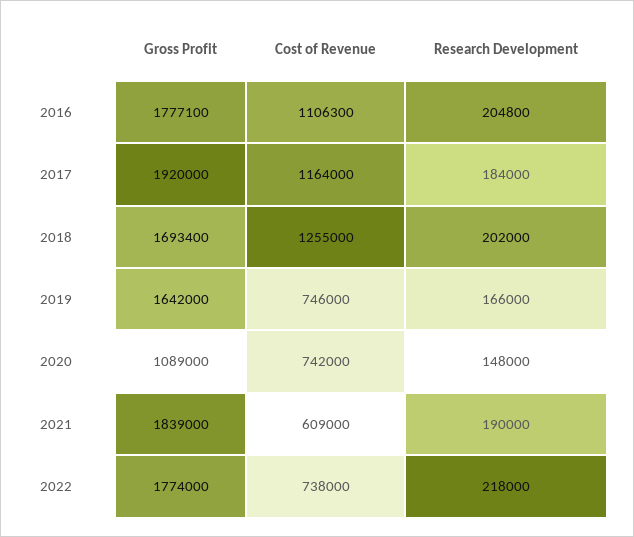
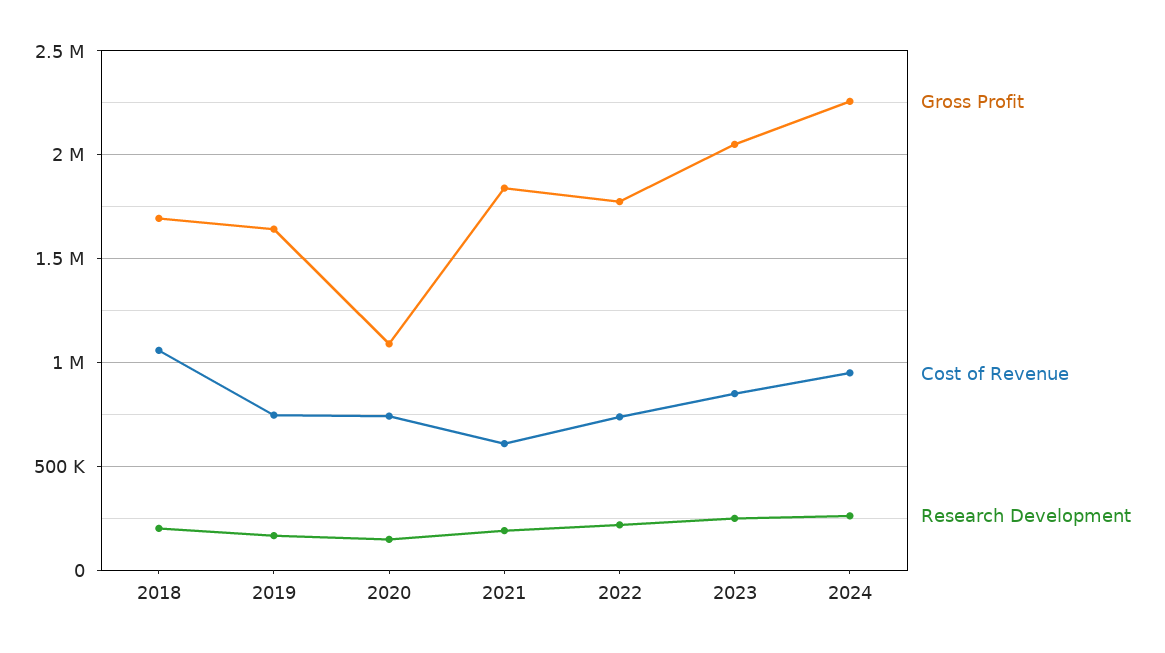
Gross Profit, 2016: 1777100 -> none
Cost of Revenue, 2016: 1106300 -> none
Research Development, 2016: 204800 -> none
Gross Profit, 2017: 1920000 -> none
Cost of Revenue, 2017: 1164000 -> none
Research Development, 2017: 184000 -> none
Cost of Revenue, 2018: 1255000 -> 1050000
Gross Profit, 2023: none -> 2050000
Cost of Revenue, 2023: none -> 850000
Research Development, 2023: none -> 250000
Gross Profit, 2024: none -> 2250000
Cost of Revenue, 2024: none -> 950000
Research Development, 2024: none -> 250000

